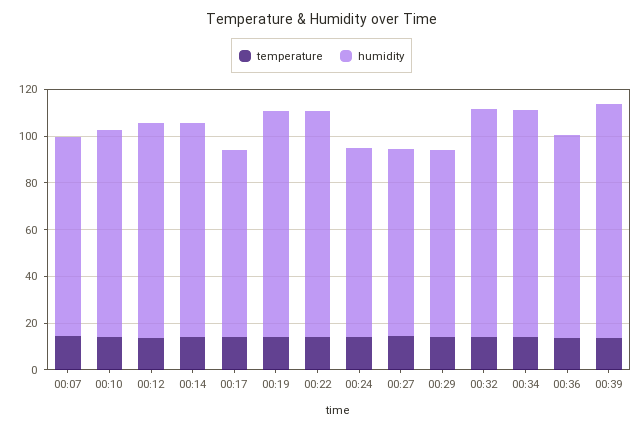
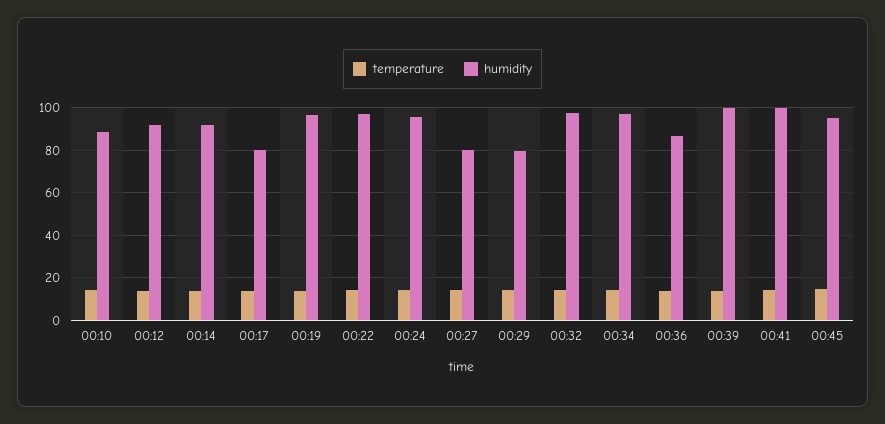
temperature, 00:07: 15 -> none
humidity, 00:07: 85 -> none
humidity, 00:24: 80 -> 95
temperature, 00:41: none -> 15
humidity, 00:41: none -> 100
temperature, 00:45: none -> 15
humidity, 00:45: none -> 95

